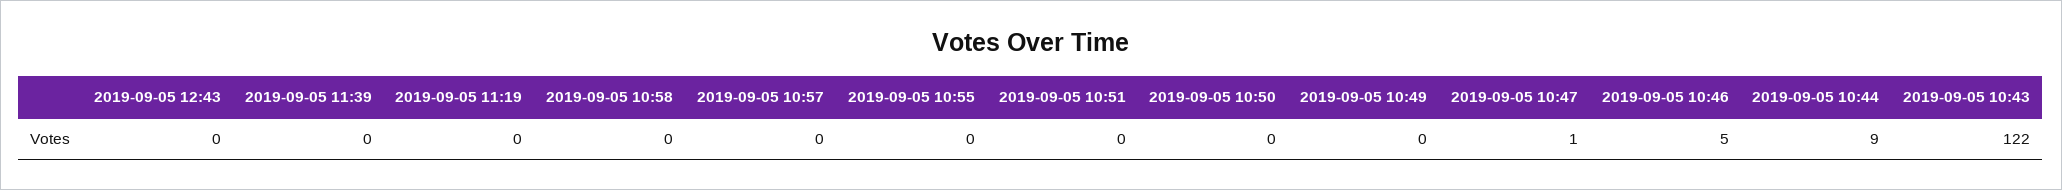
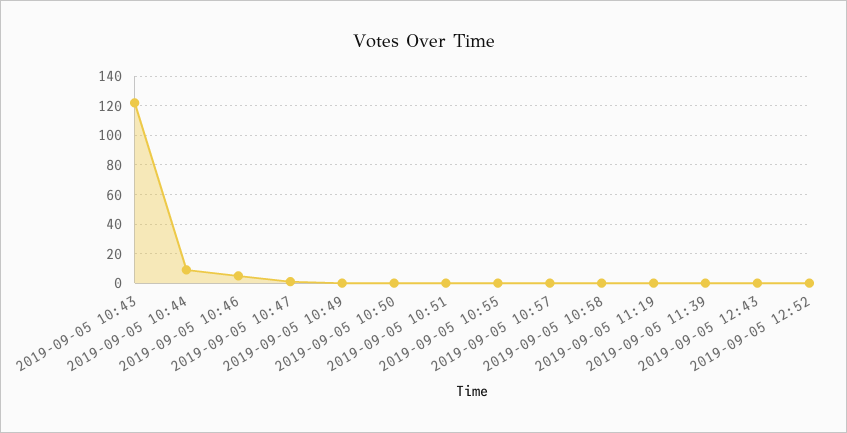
2019-09-05 12:52: none -> 0

